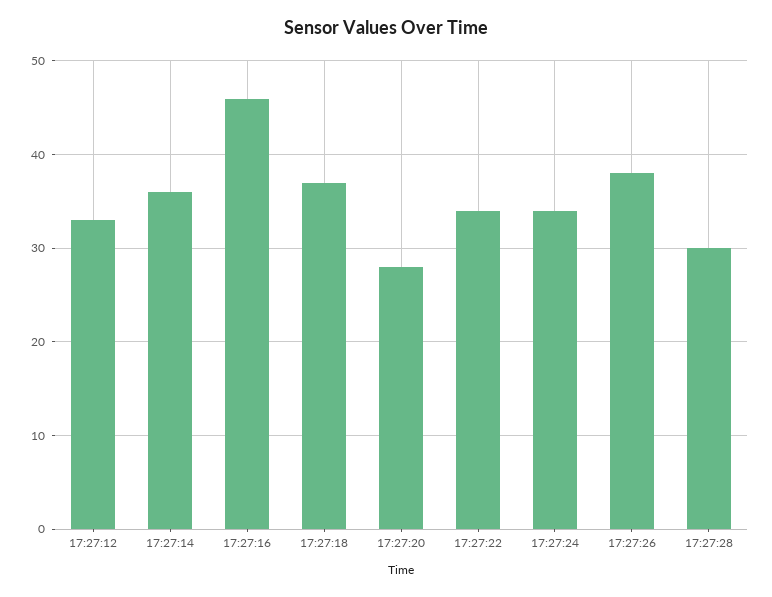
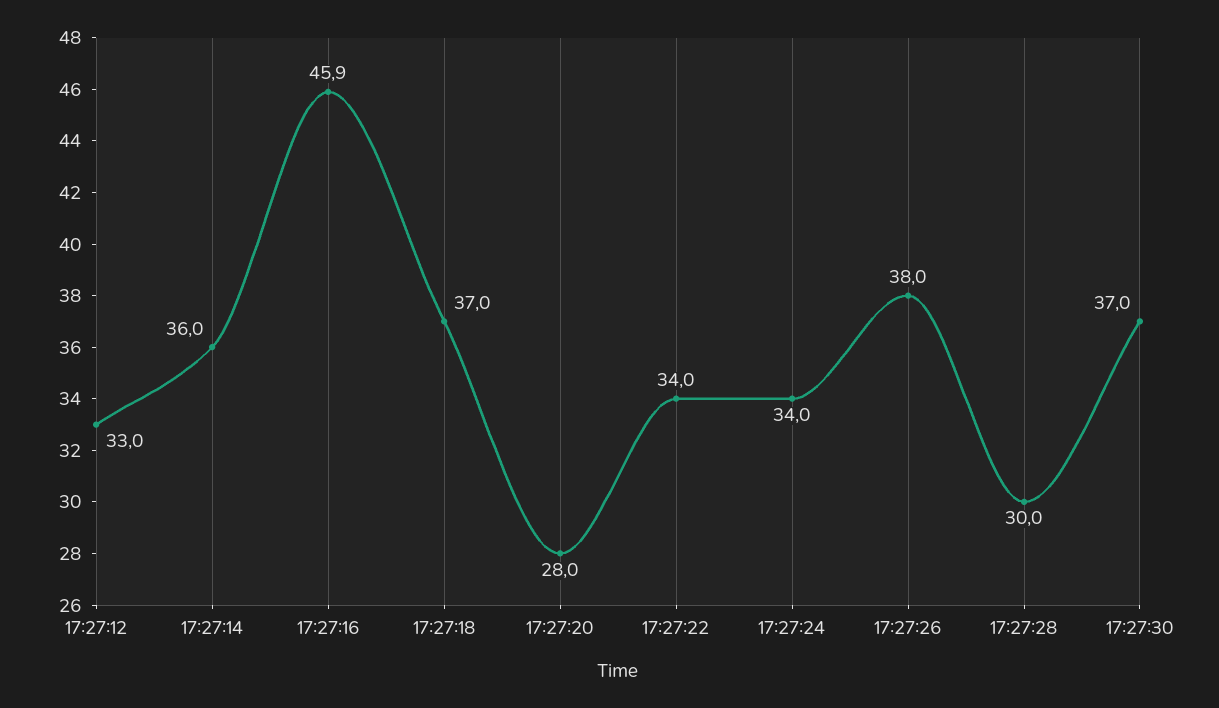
17:27:30: none -> 37

